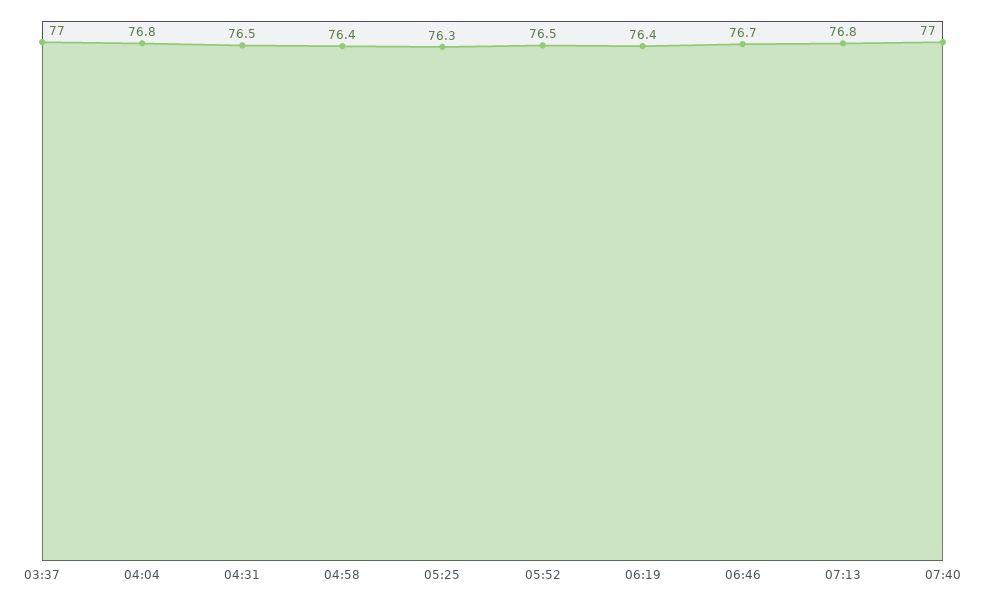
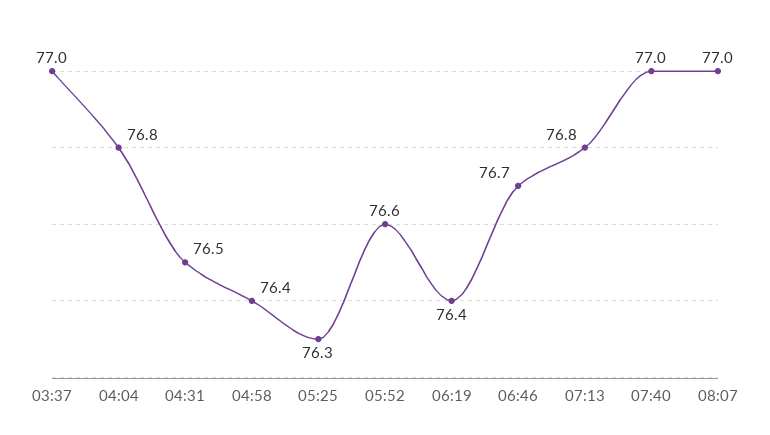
05:52: 76.5 -> 76.6
08:07: none -> 77

